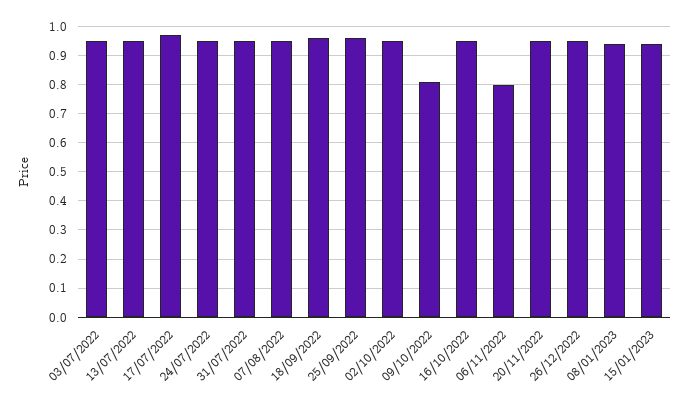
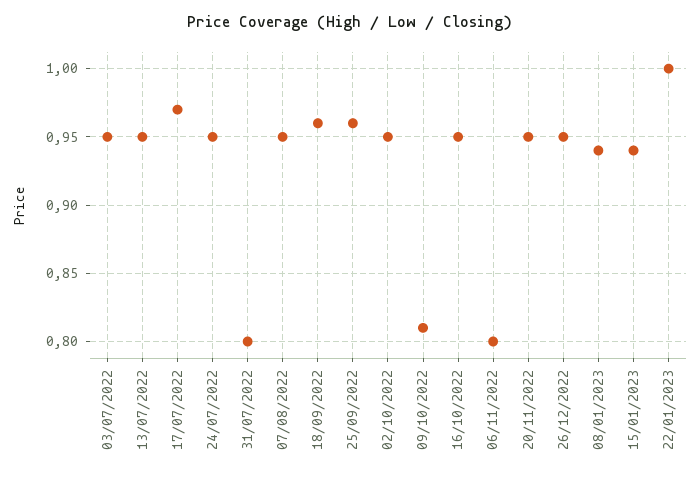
31/07/2022: 0.95 -> 0.8
22/01/2023: none -> 1

